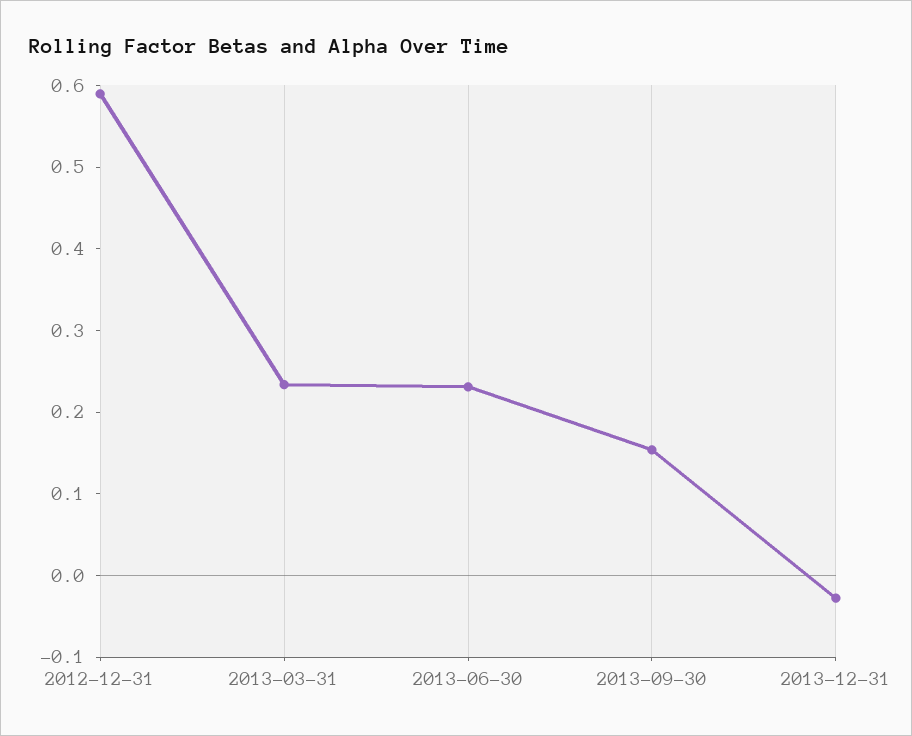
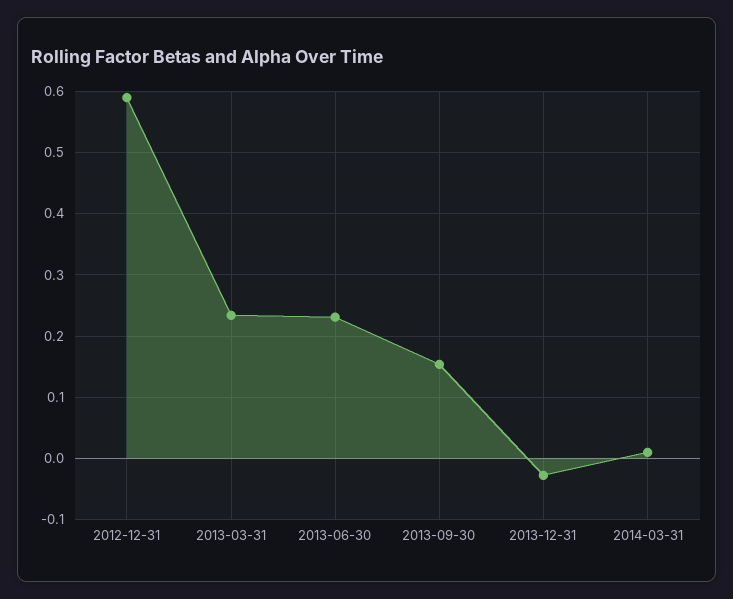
2014-03-31: none -> 0.01

